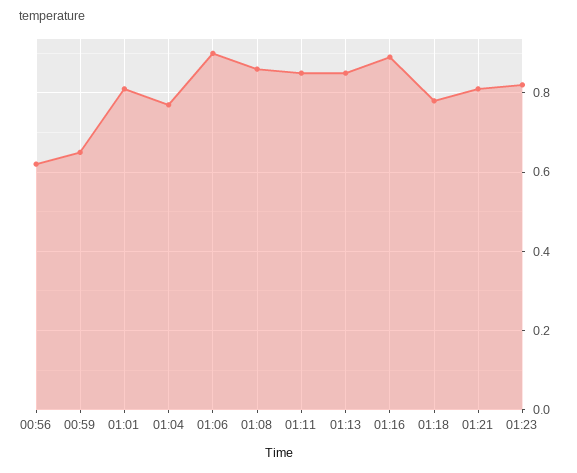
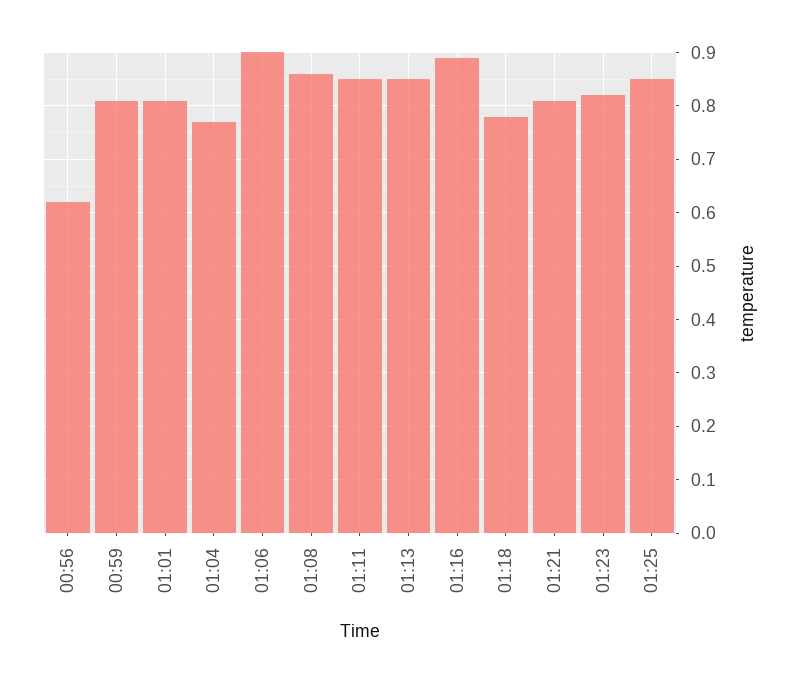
00:59: 0.65 -> 0.8
01:25: none -> 0.85

